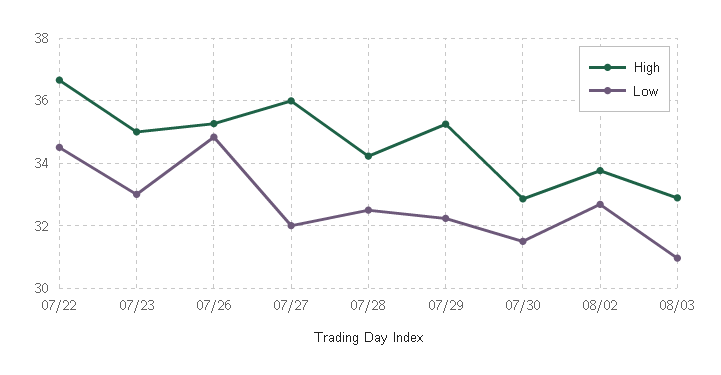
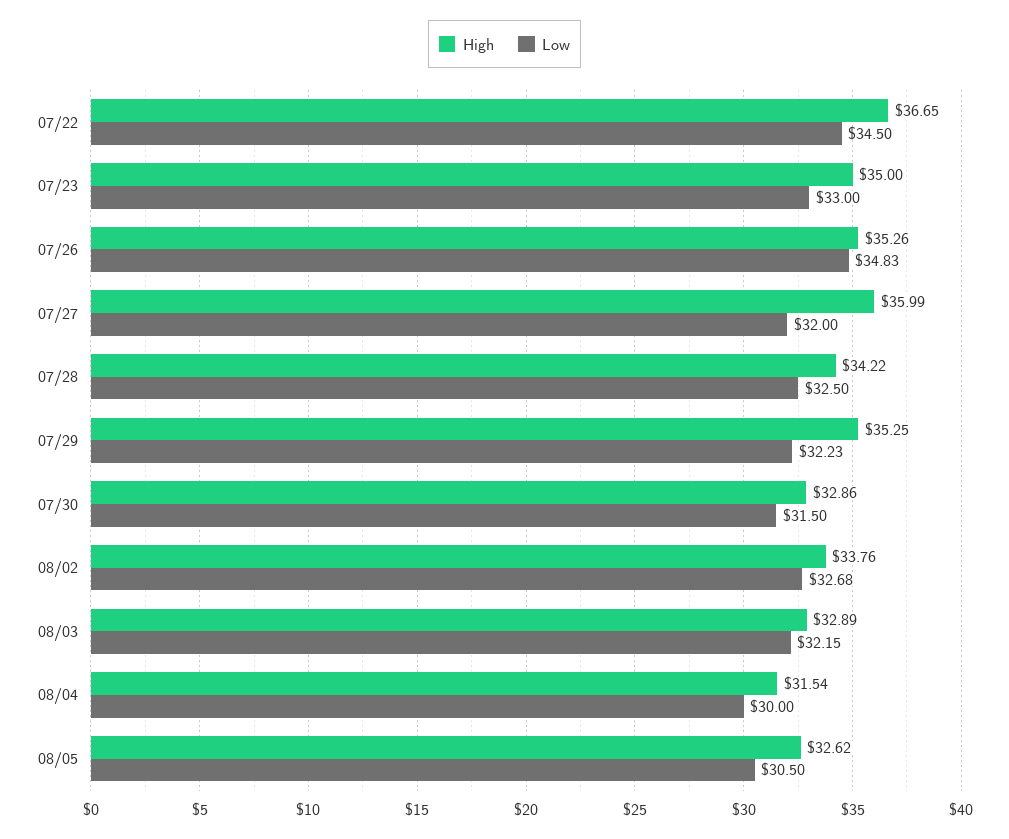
Low, 08/03: 31 -> 32.15
High, 08/04: none -> 31.54
Low, 08/04: none -> 30
High, 08/05: none -> 32.62
Low, 08/05: none -> 30.5

